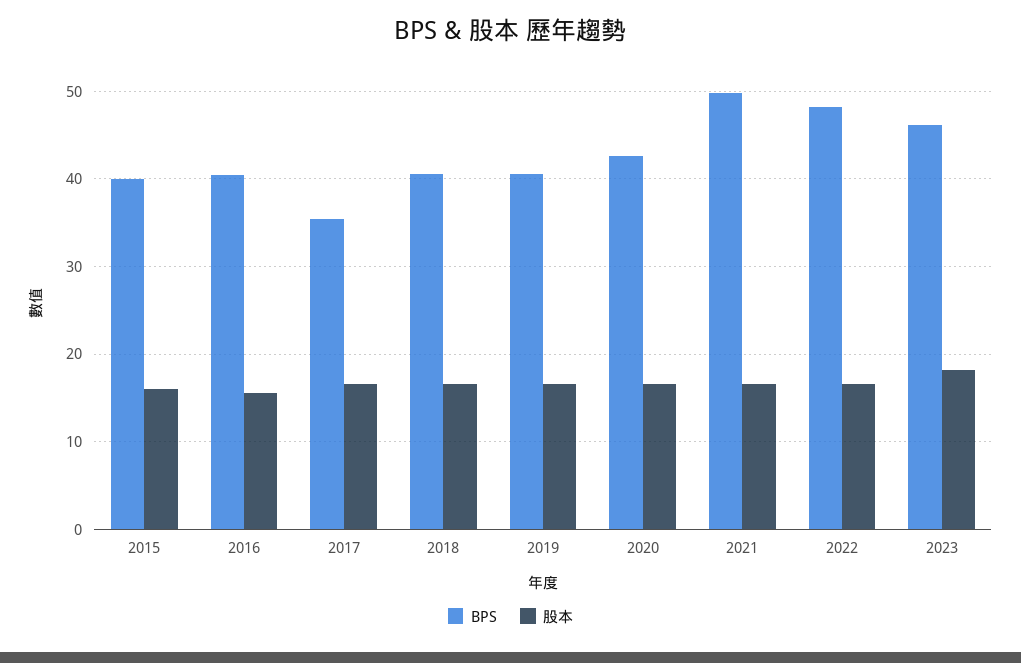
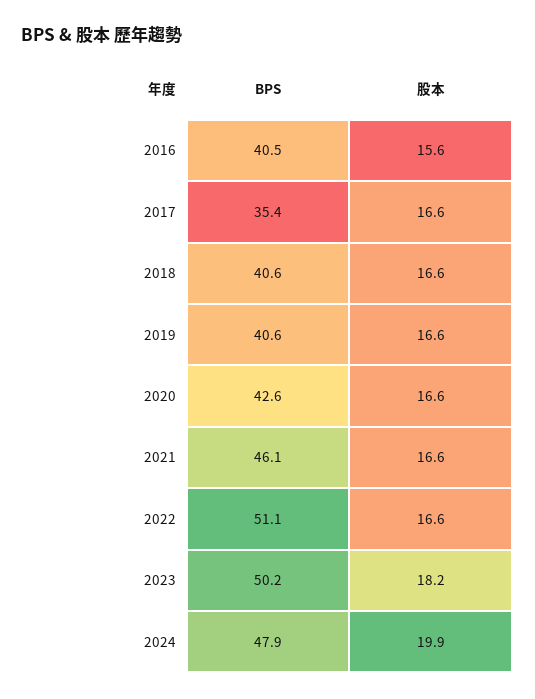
BPS, 2015: 40 -> none
股本, 2015: 16 -> none
BPS, 2021: 50 -> 46.1
BPS, 2022: 48 -> 51.1
BPS, 2023: 46 -> 50.2
BPS, 2024: none -> 47.9
股本, 2024: none -> 19.9

